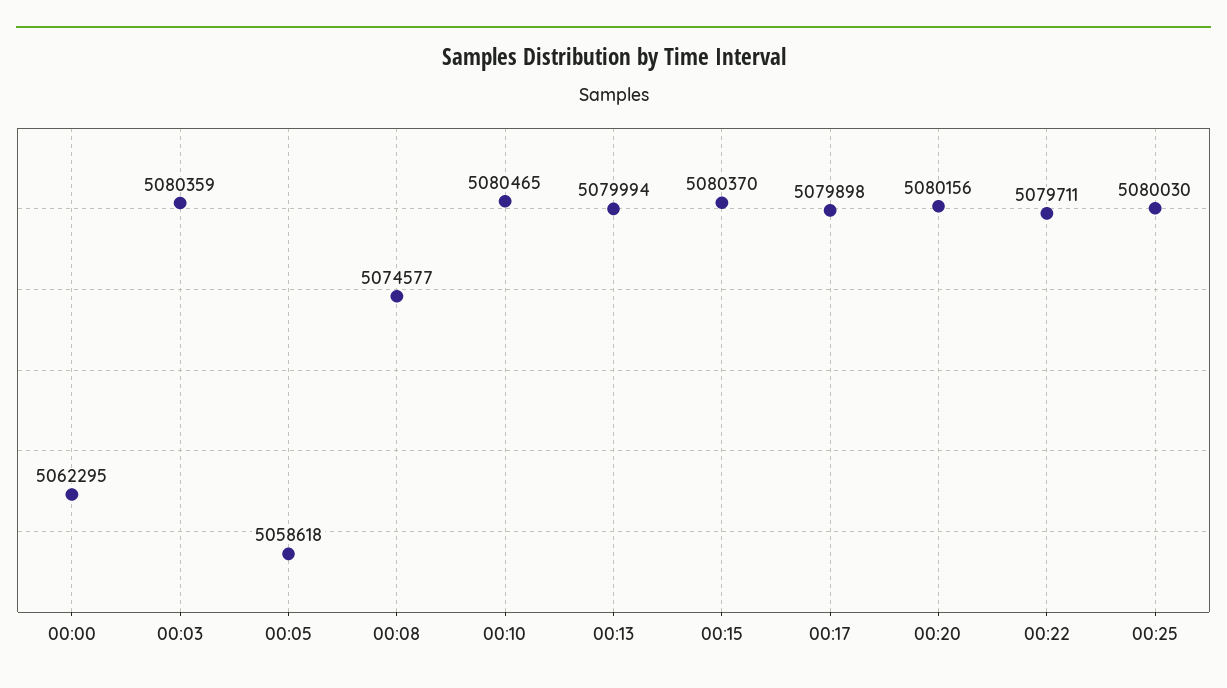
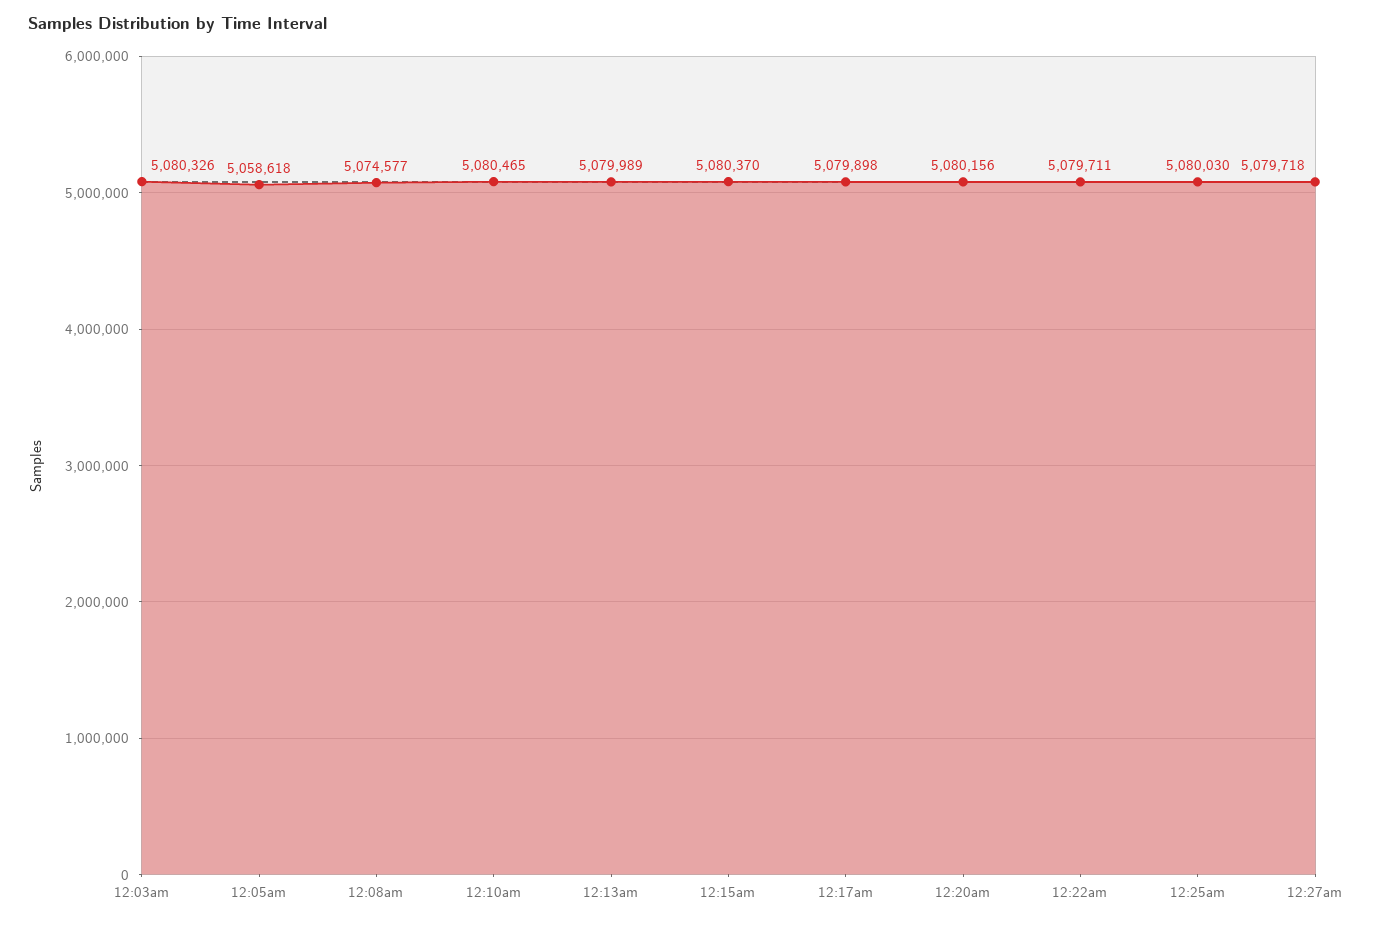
00:00: 5062295 -> none
00:03: 5080359 -> 5080326
00:13: 5079994 -> 5079989
12:27am: none -> 5079718

